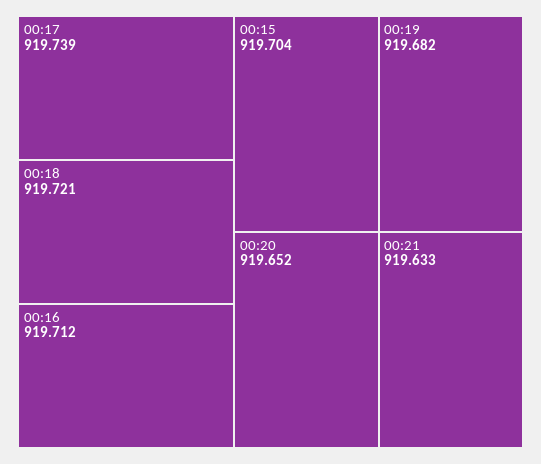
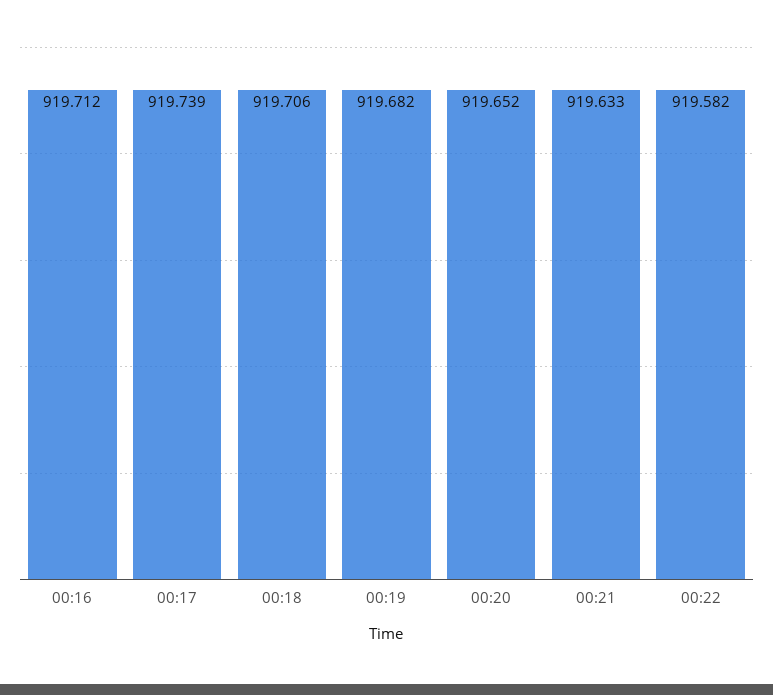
00:18: 919.721 -> 919.706
00:15: 919.704 -> none
00:22: none -> 919.582

